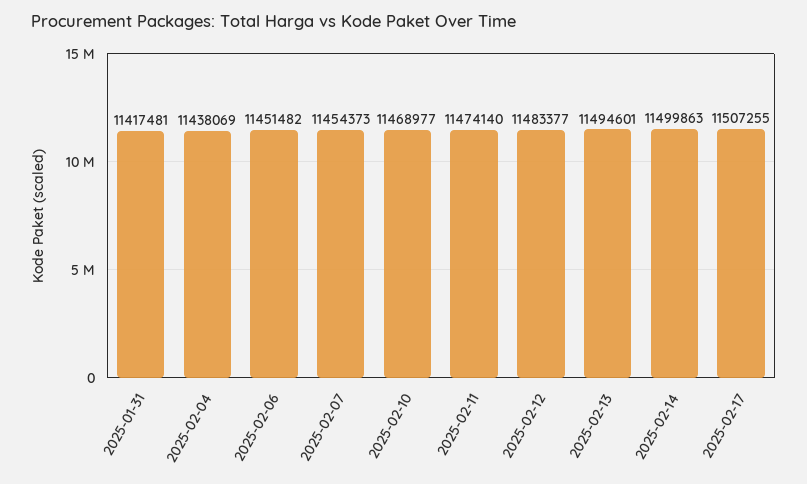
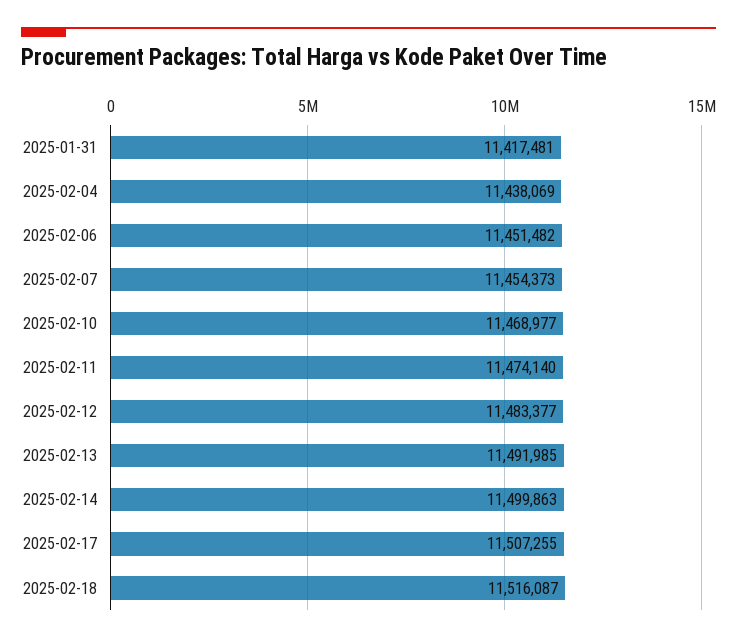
2025-02-13: 11494601 -> 11491985
2025-02-18: none -> 11516087

